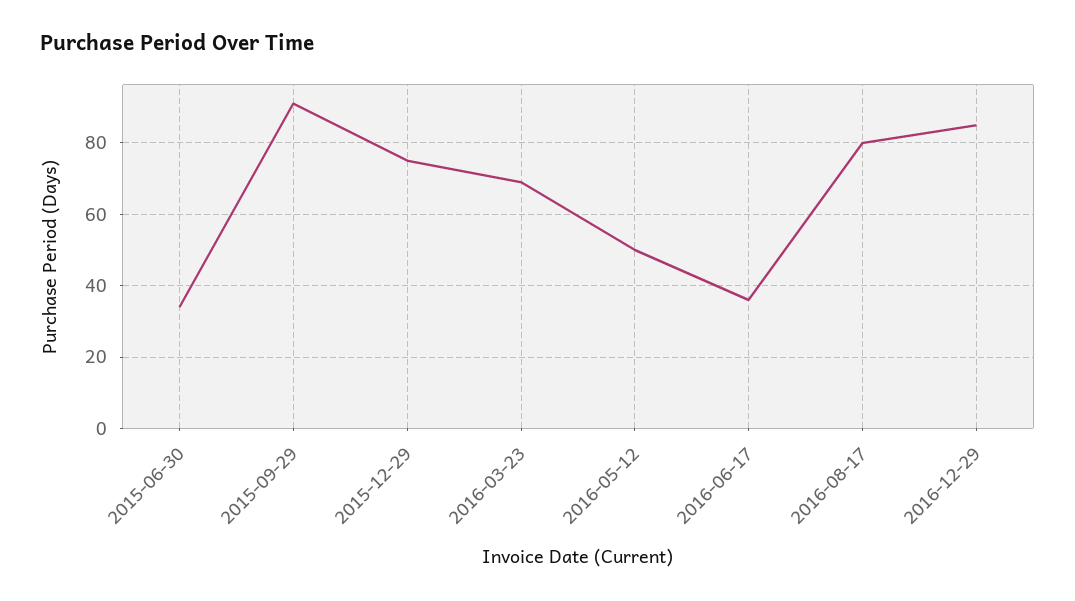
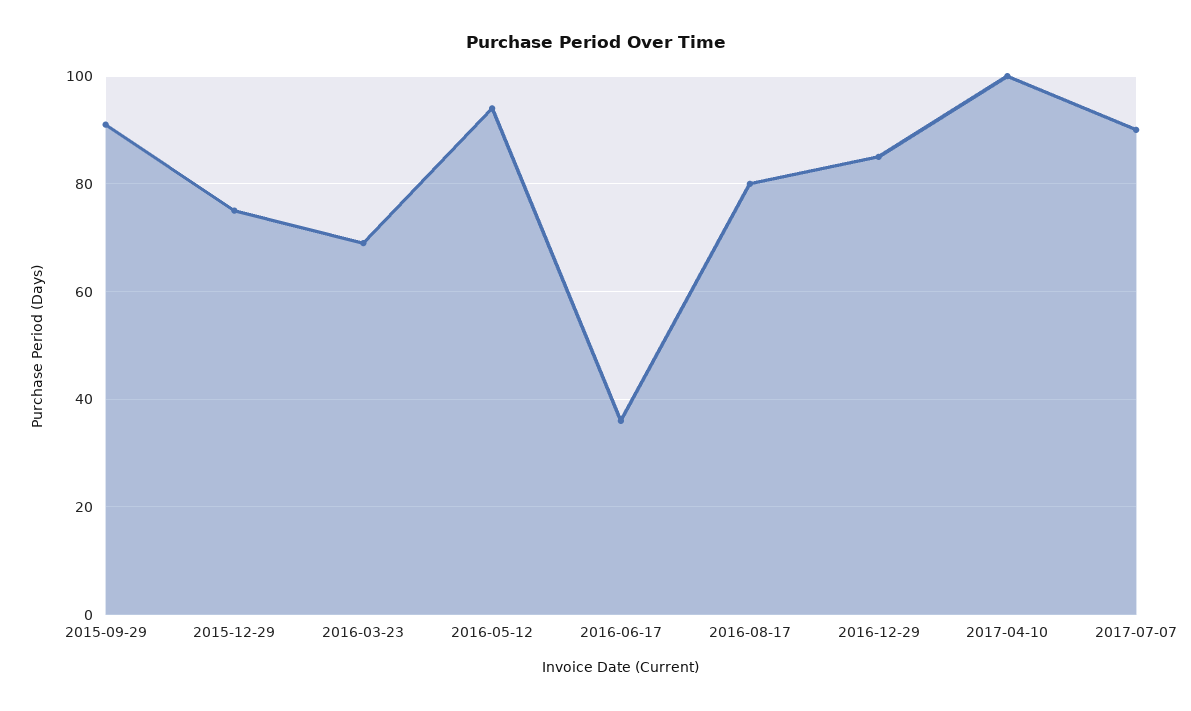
2015-06-30: 35 -> none
2016-05-12: 50 -> 95
2017-04-10: none -> 100
2017-07-07: none -> 90

